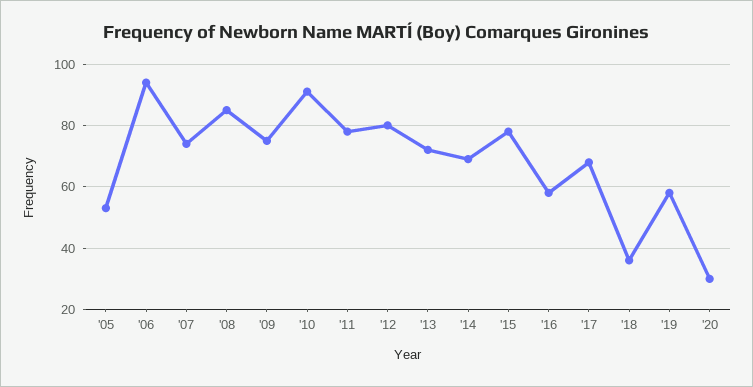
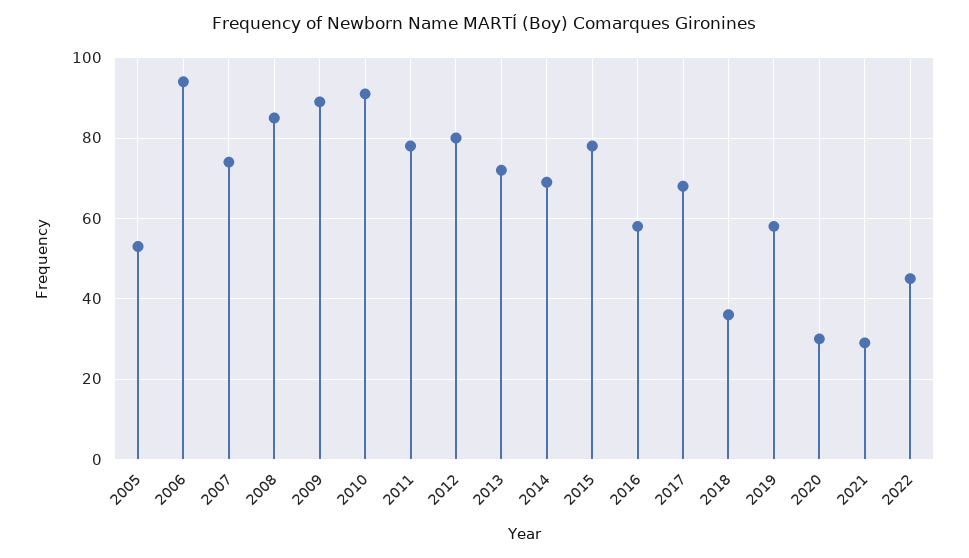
'09: 75 -> 90
2021: none -> 30
2022: none -> 45

